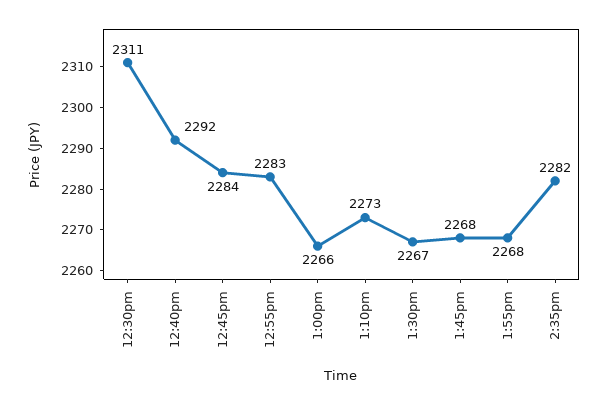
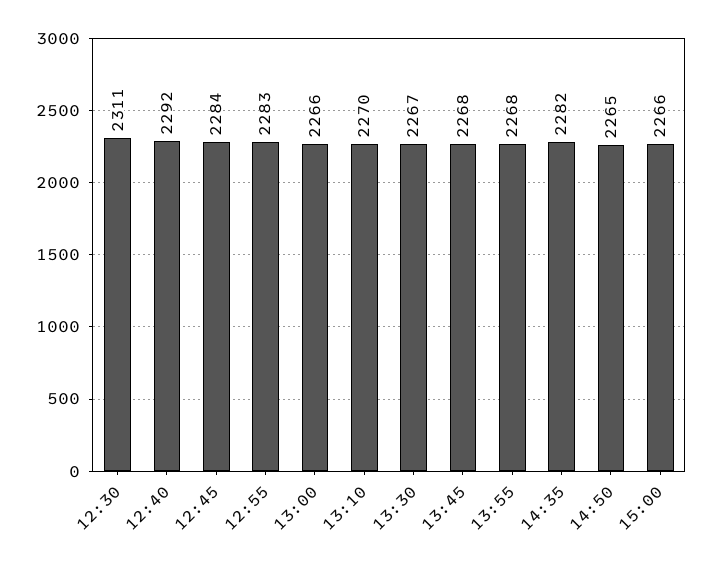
1:10pm: 2273 -> 2270
14:50: none -> 2265
15:00: none -> 2266

